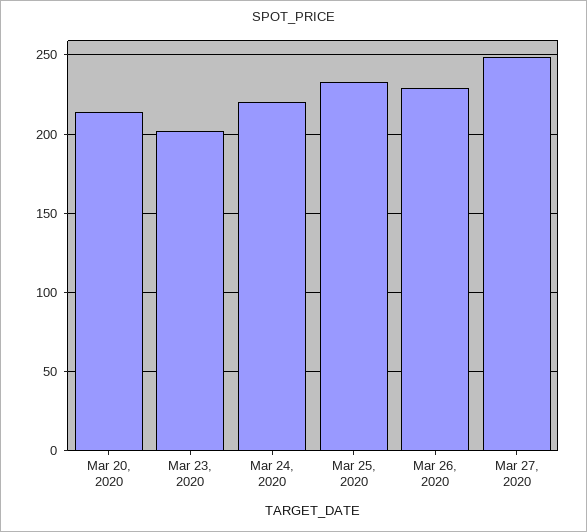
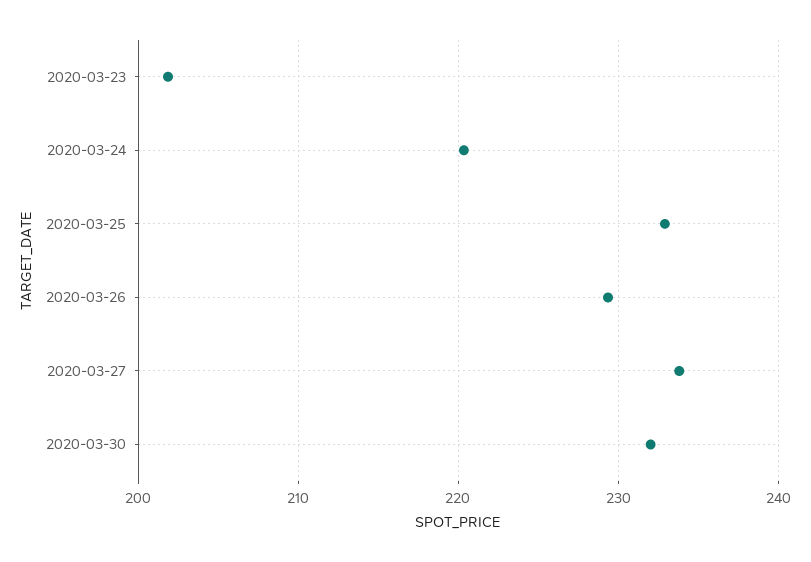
Mar 20, 2020: 215 -> none
Mar 27, 2020: 250 -> 234
2020-03-30: none -> 232

